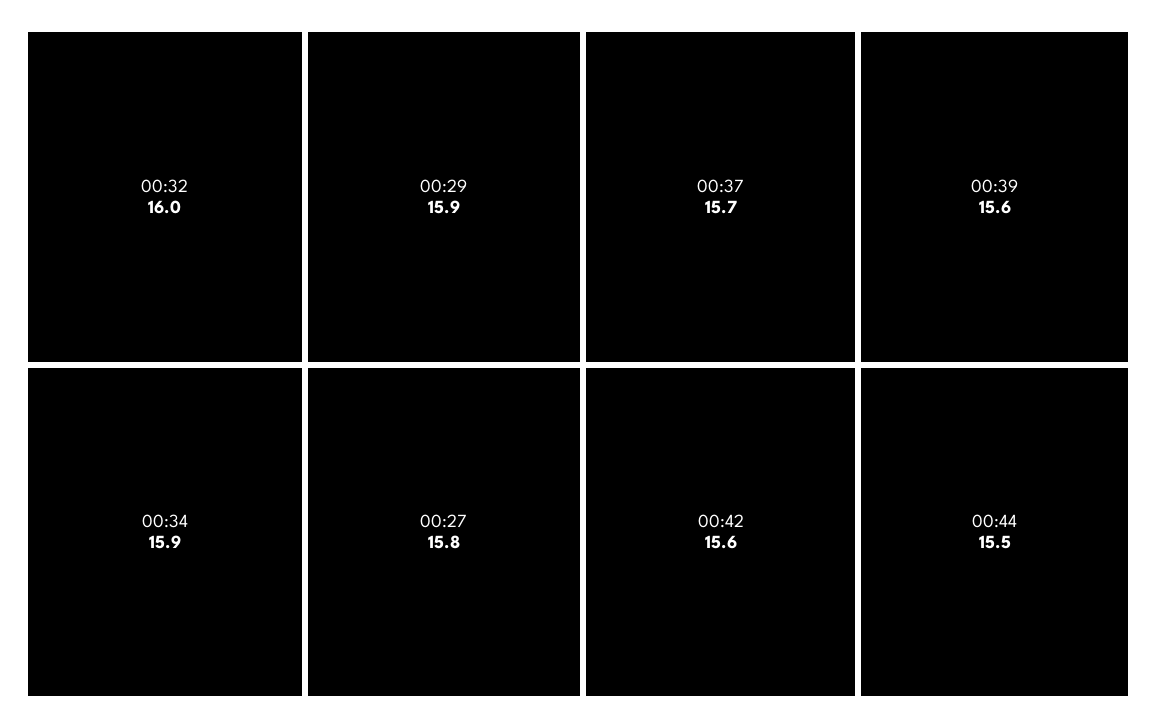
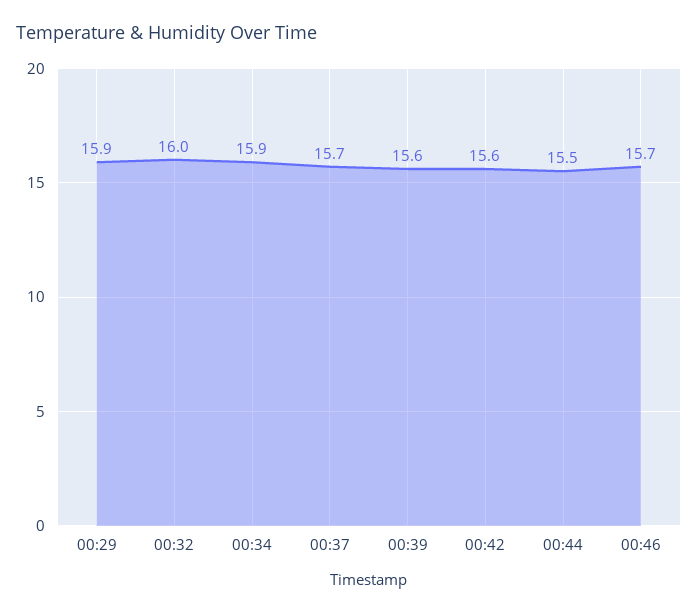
00:27: 15.8 -> none
00:46: none -> 15.7

